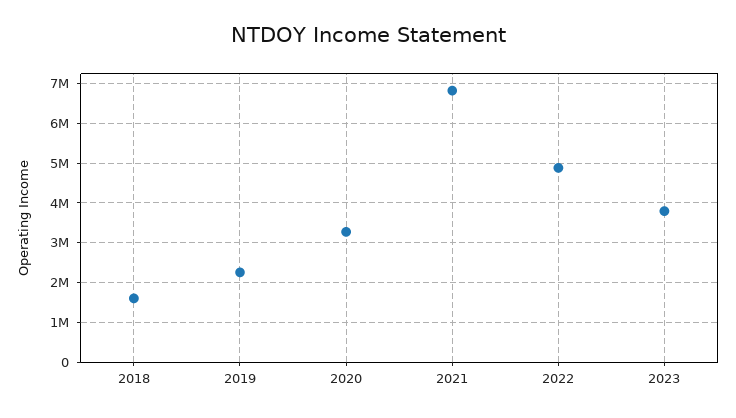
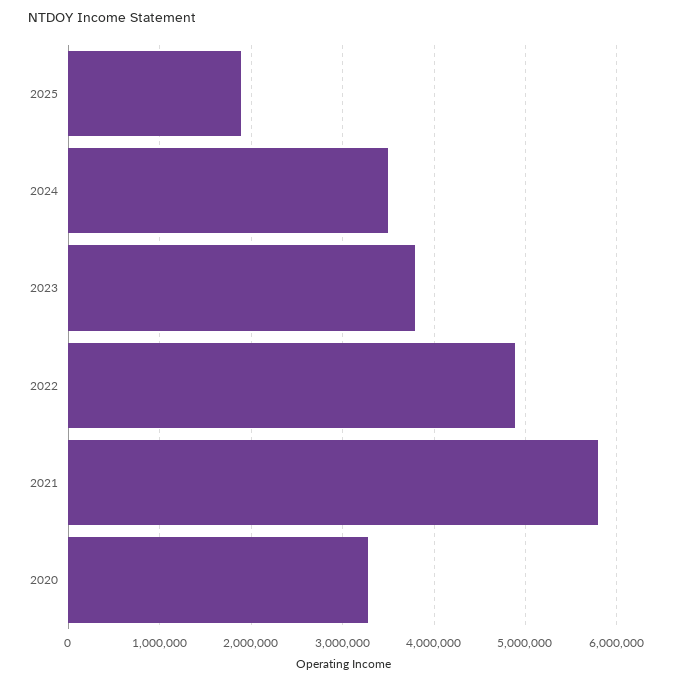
2018: 1600000 -> none
2019: 2200000 -> none
2021: 6800000 -> 5800000
2025: none -> 1900000
2024: none -> 3500000

